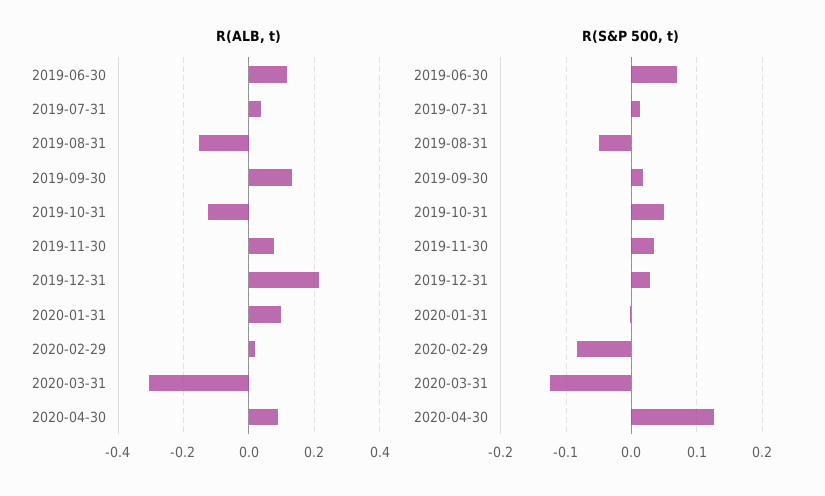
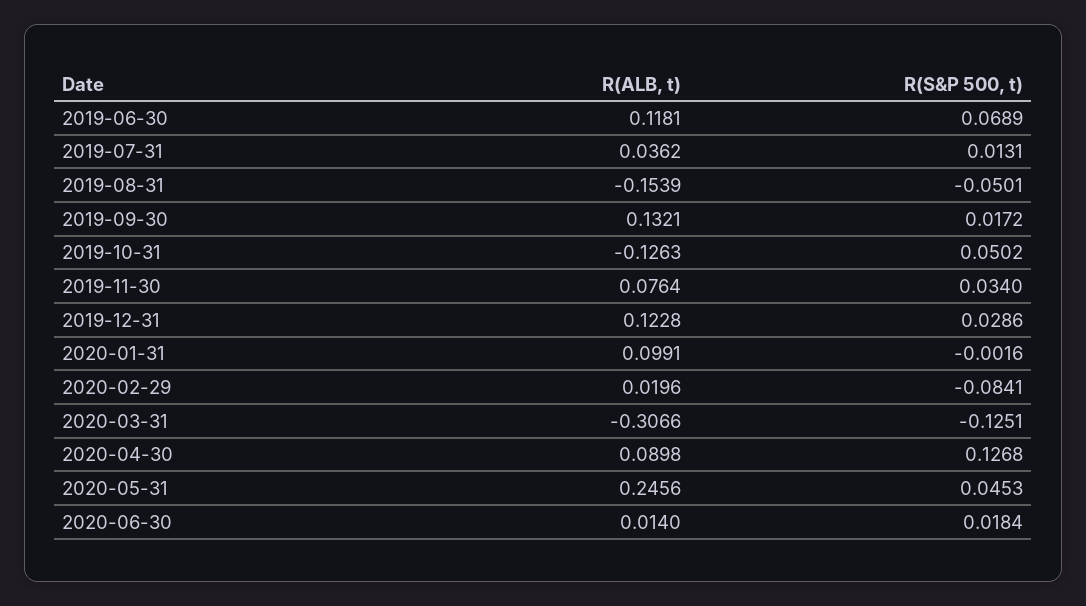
R(ALB, t), 2019-12-31: 0.22 -> 0.1228
R(ALB, t), 2020-05-31: none -> 0.2456
R(S&P 500, t), 2020-05-31: none -> 0.0453
R(ALB, t), 2020-06-30: none -> 0.014
R(S&P 500, t), 2020-06-30: none -> 0.0184

